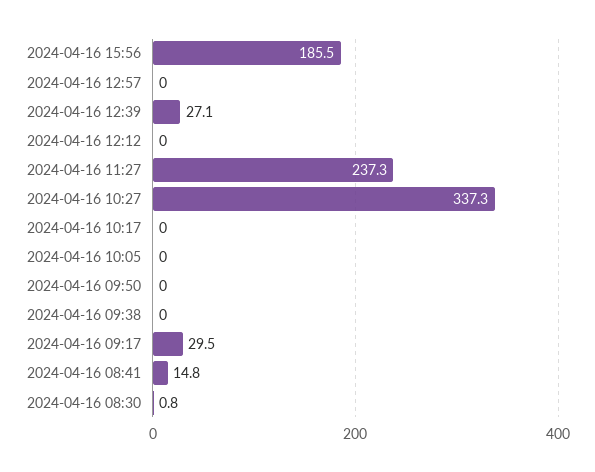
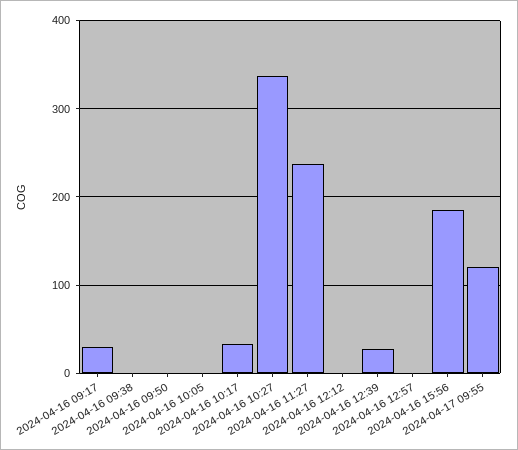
2024-04-16 10:17: 0 -> 30
2024-04-16 08:41: 14.8 -> none
2024-04-16 08:30: 0.8 -> none
2024-04-17 09:55: none -> 120

